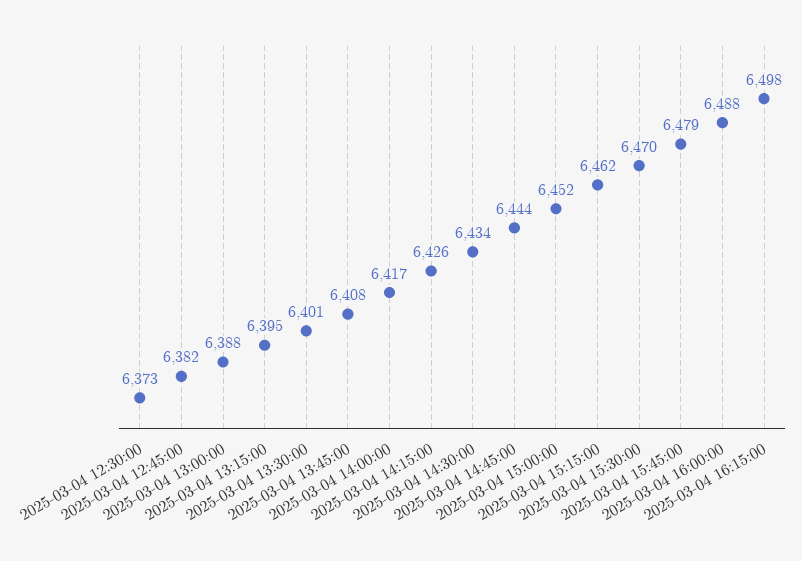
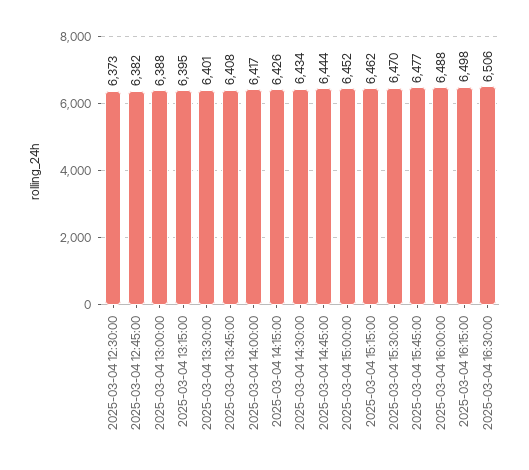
2025-03-04 15:45:00: 6479 -> 6477
2025-03-04 16:30:00: none -> 6506

